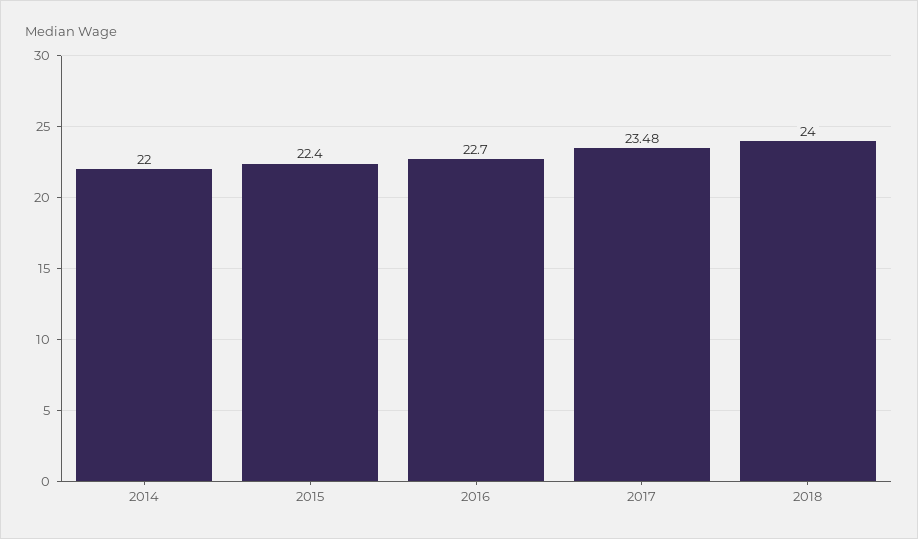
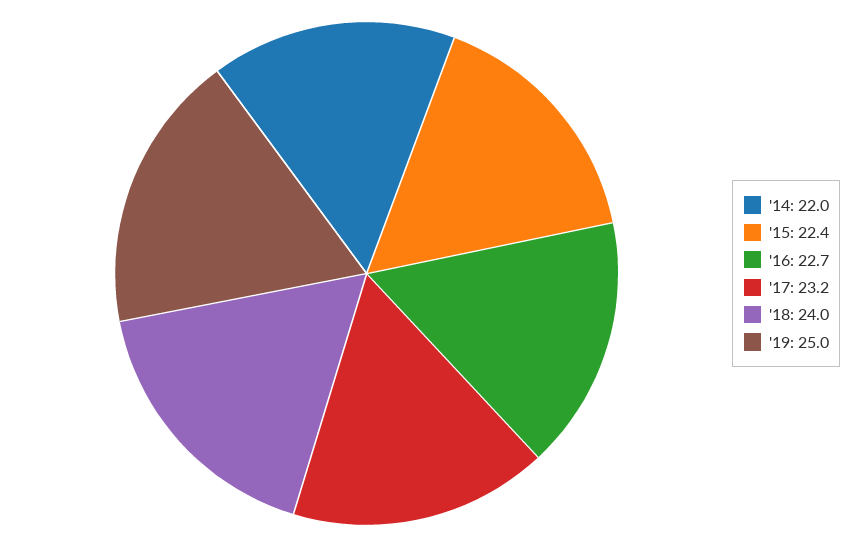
2017: 23.48 -> 23.2
'19: none -> 25

